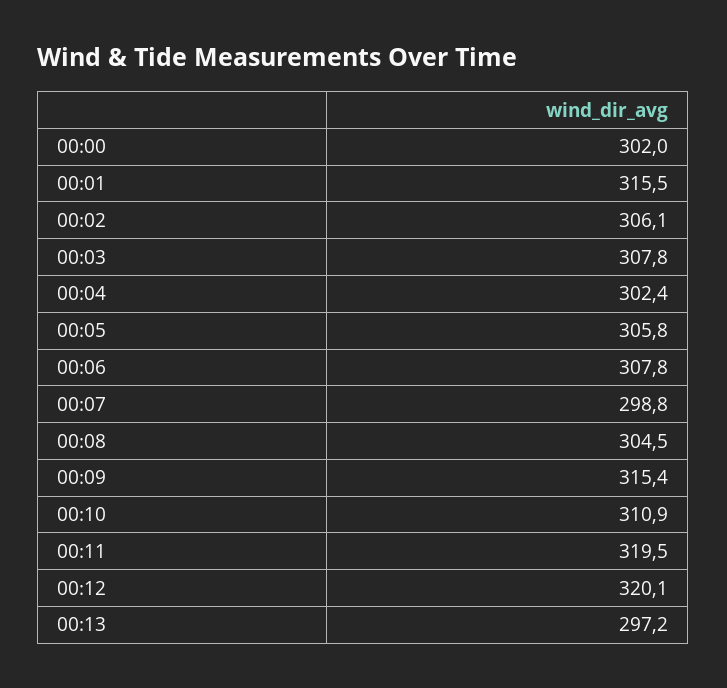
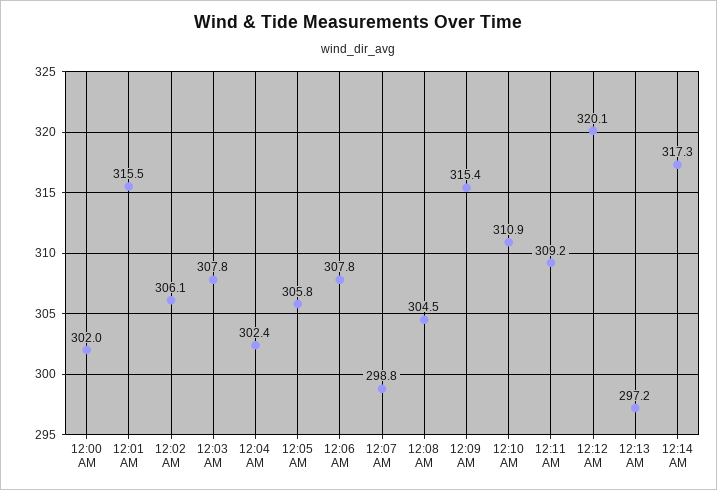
00:11: 319.5 -> 309.2
12:14 AM: none -> 317.3

